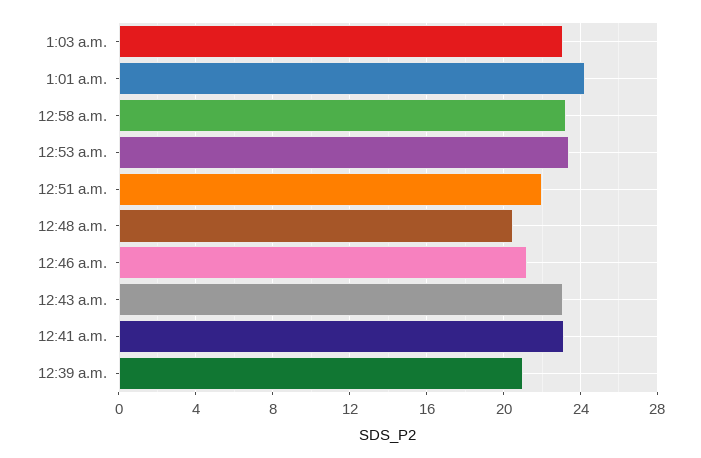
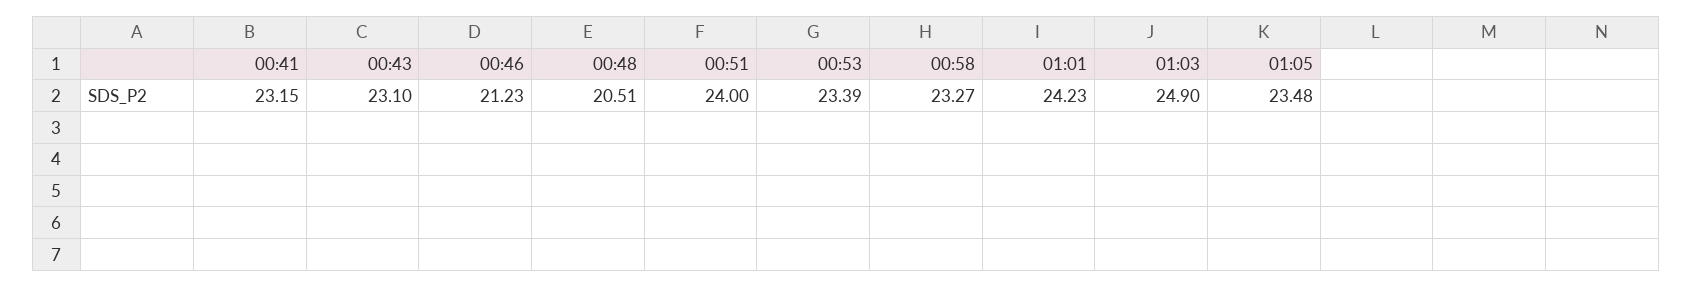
1:03 a.m.: 23 -> 24.9
12:51 a.m.: 22 -> 24
12:39 a.m.: 21 -> none
01:05: none -> 23.48

